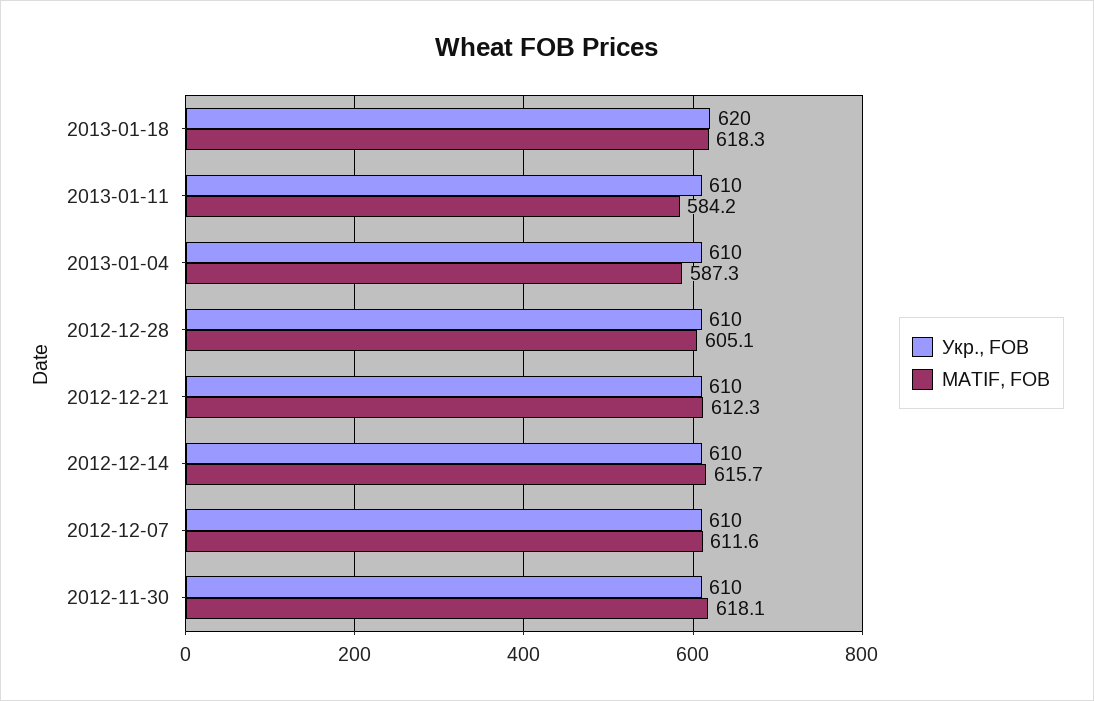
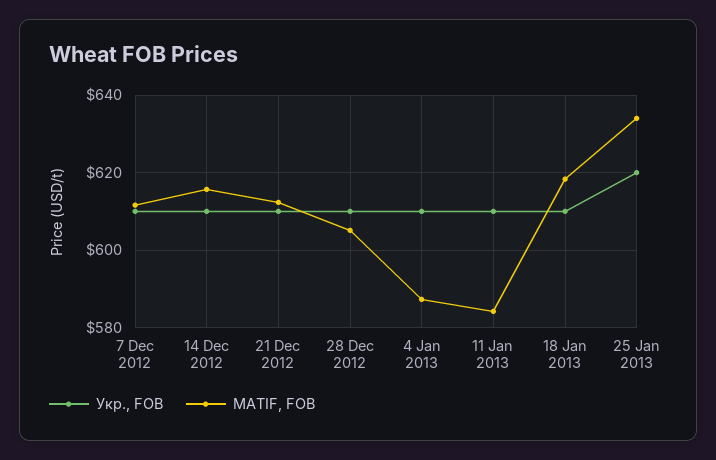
Укр., FOB, 2013-01-18: 620 -> 610
Укр., FOB, 2012-11-30: 610 -> none
MATIF, FOB, 2012-11-30: 618.1 -> none
Укр., FOB, 25 Jan 2013: none -> 620
MATIF, FOB, 25 Jan 2013: none -> 634

